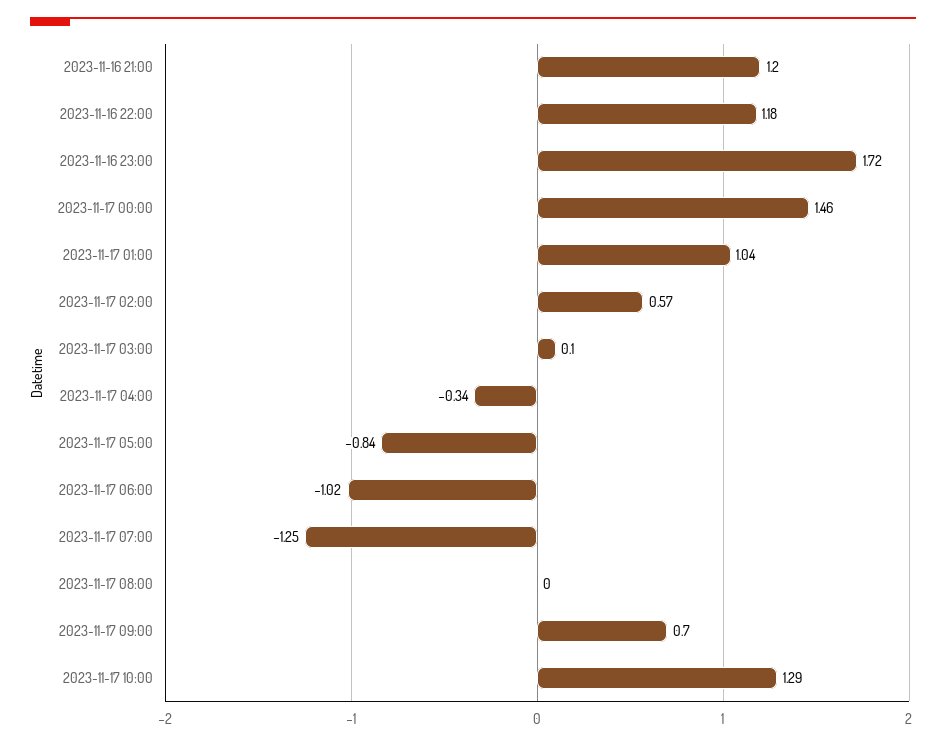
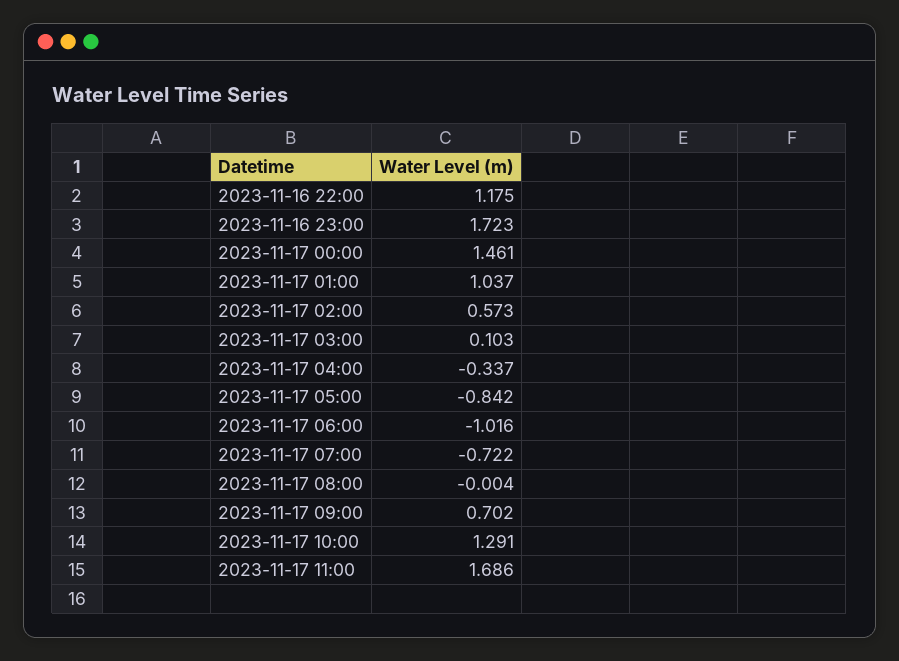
2023-11-16 21:00: 1.2 -> none
2023-11-17 07:00: -1.25 -> -0.722
2023-11-17 11:00: none -> 1.686

